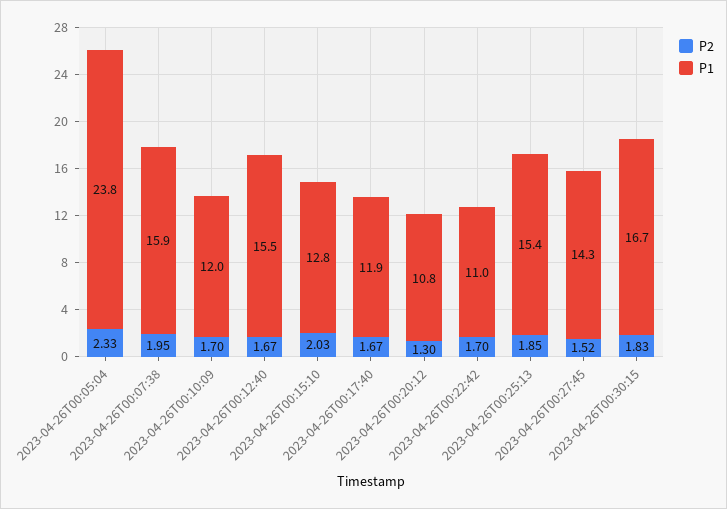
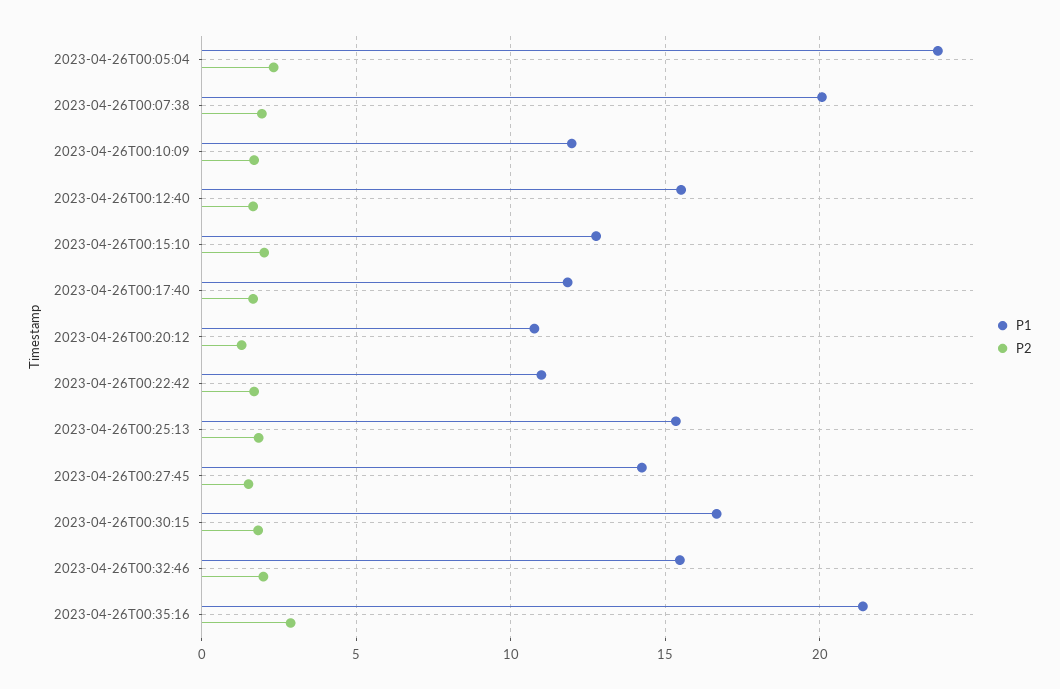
P1, 2023-04-26T00:07:38: 15.9 -> 20
P1, 2023-04-26T00:32:46: none -> 15.5
P2, 2023-04-26T00:32:46: none -> 2
P1, 2023-04-26T00:35:16: none -> 21.5
P2, 2023-04-26T00:35:16: none -> 3

